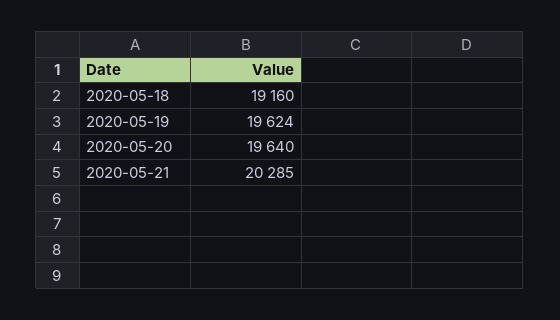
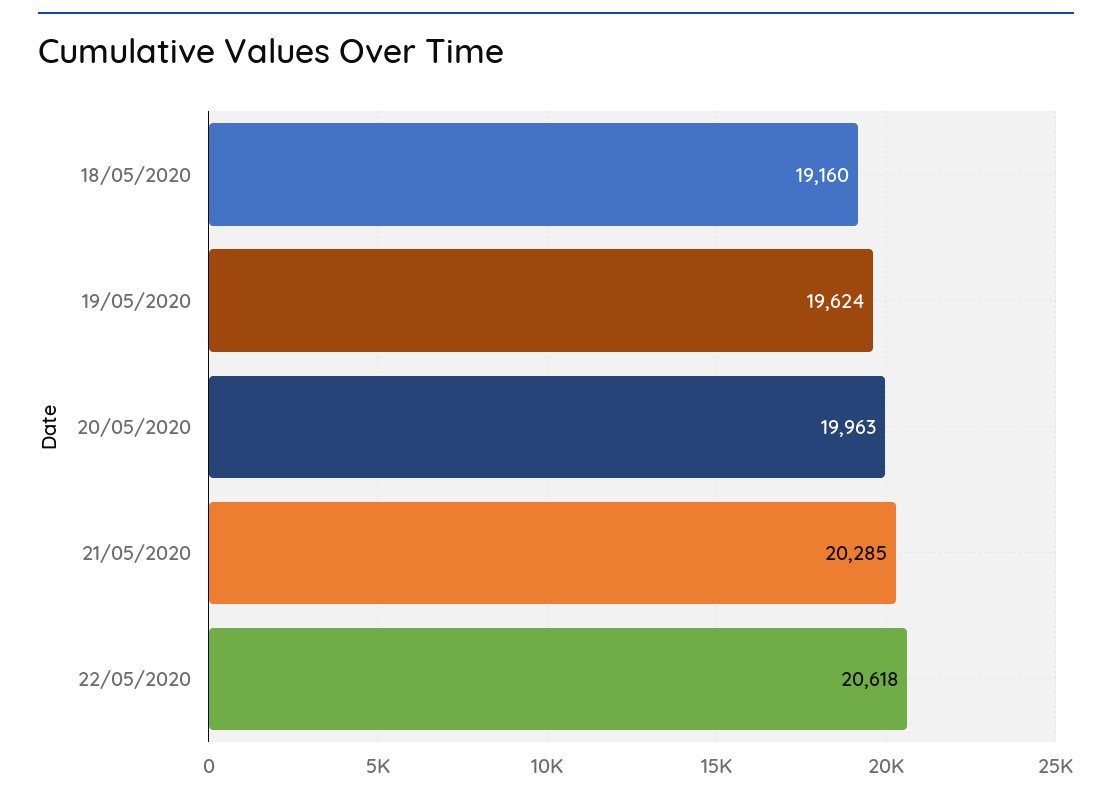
2020-05-20: 19640 -> 19963
22/05/2020: none -> 20618

